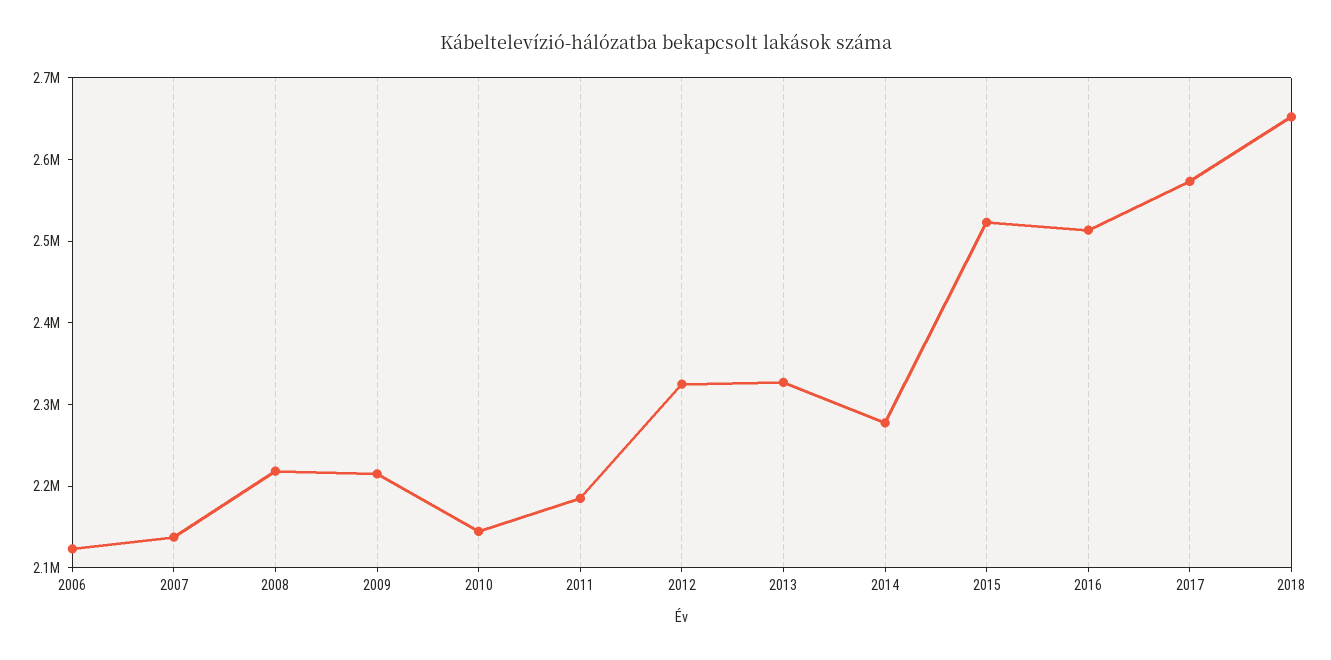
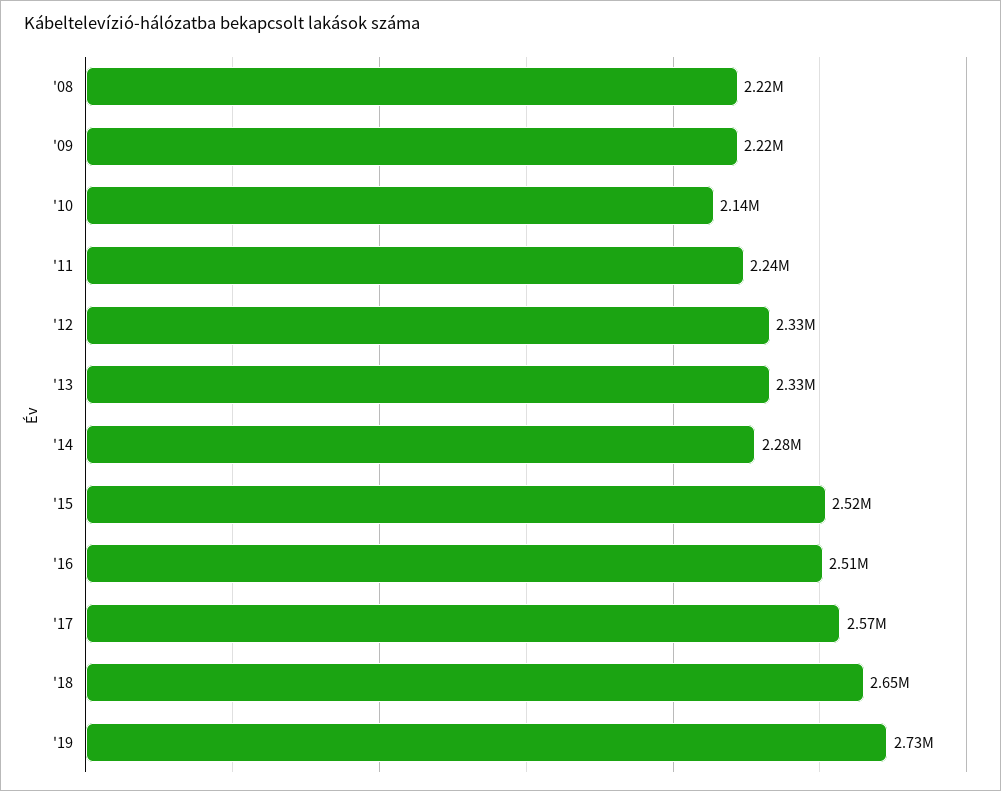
2006: 2120000 -> none
2007: 2140000 -> none
2011: 2180000 -> 2240000
'19: none -> 2730000

